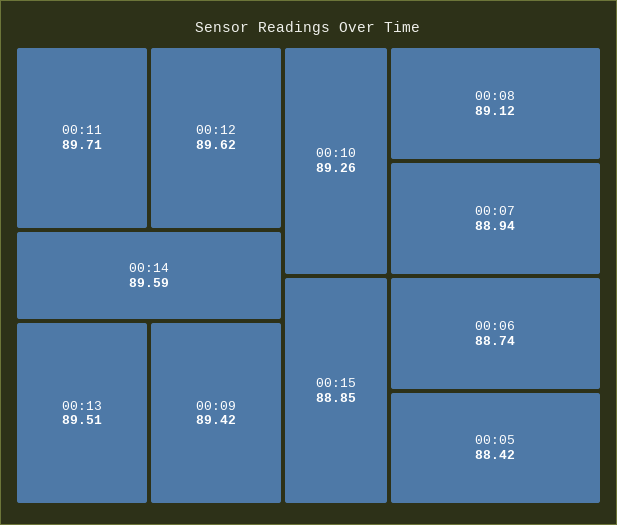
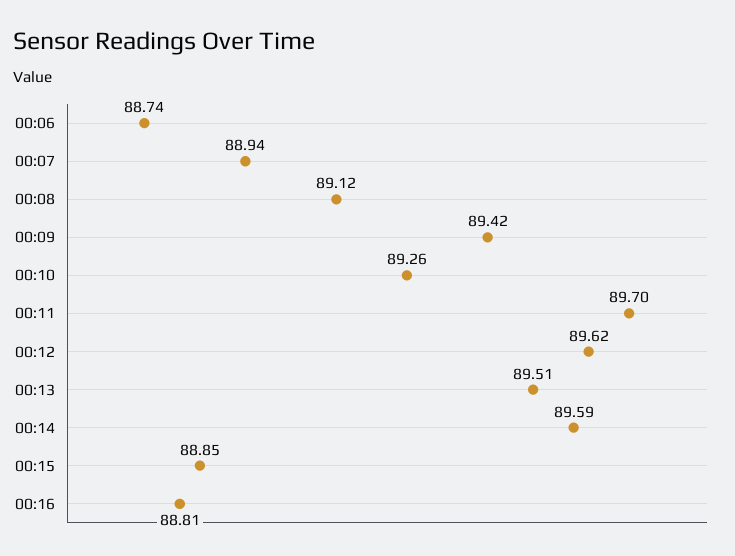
00:11: 89.71 -> 89.7
00:05: 88.42 -> none
00:16: none -> 88.81

